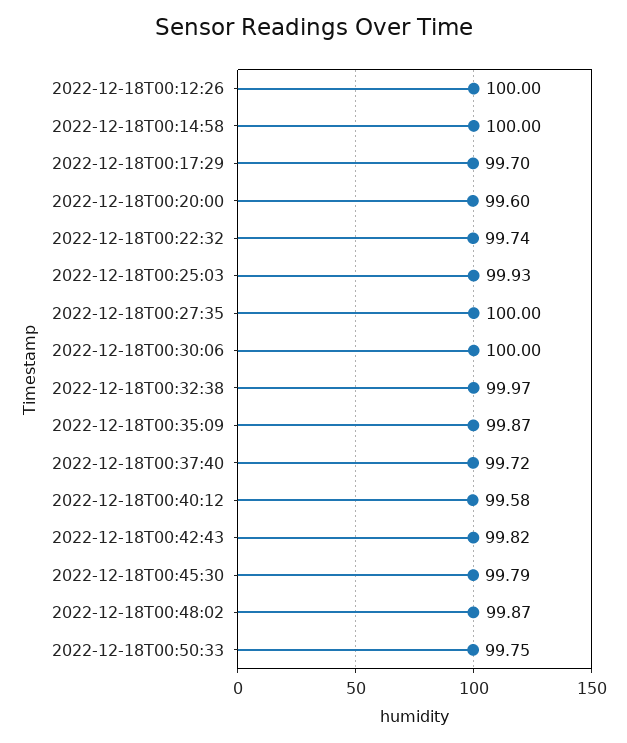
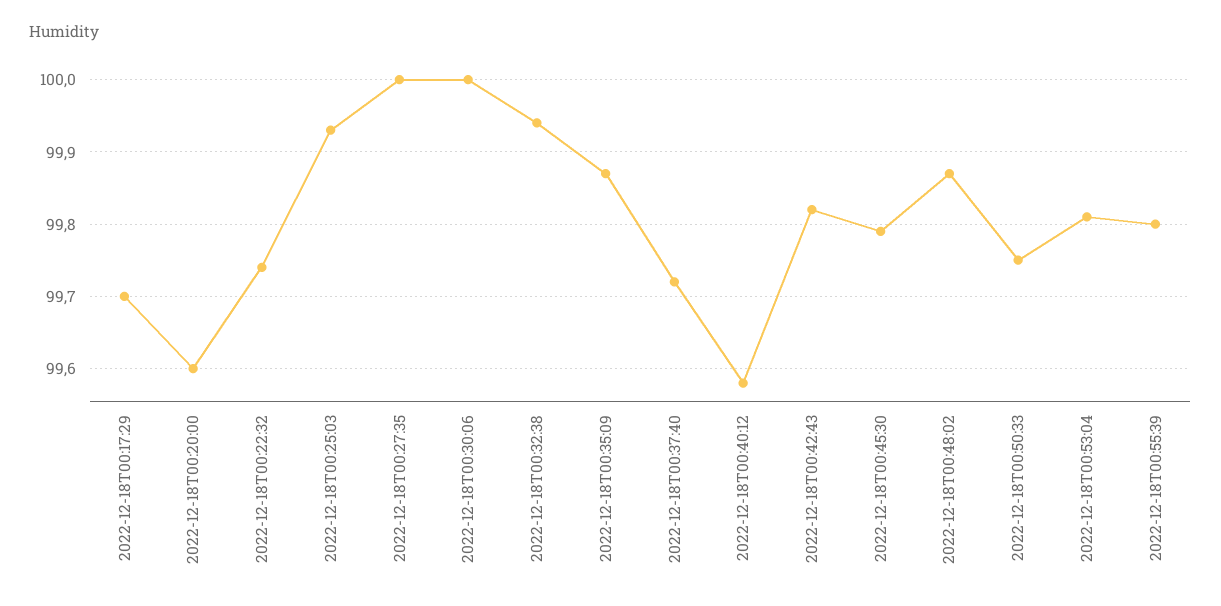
2022-12-18T00:12:26: 100 -> none
2022-12-18T00:14:58: 100 -> none
2022-12-18T00:32:38: 99.97 -> 99.94
2022-12-18T00:53:04: none -> 99.81
2022-12-18T00:55:39: none -> 99.8

